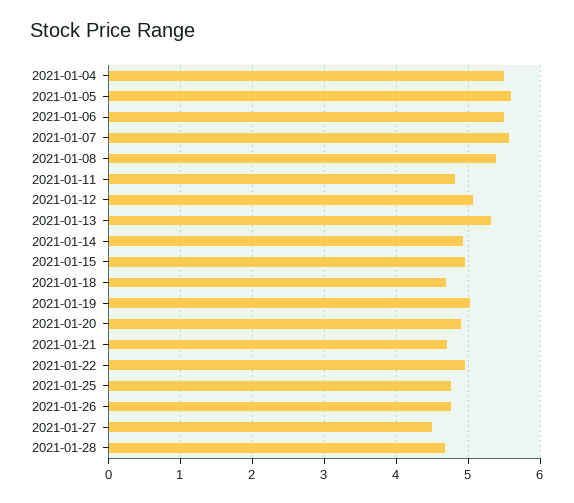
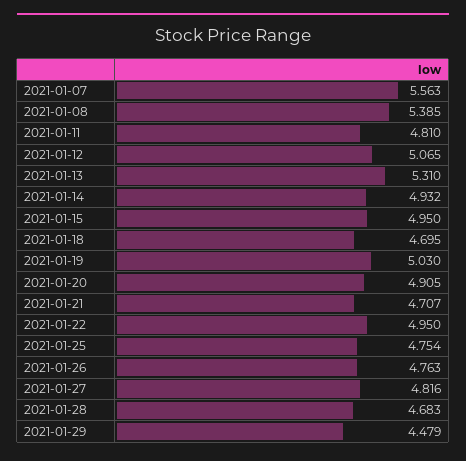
2021-01-04: 5.5 -> none
2021-01-05: 5.6 -> none
2021-01-06: 5.5 -> none
2021-01-27: 4.5 -> 4.816
2021-01-29: none -> 4.479

